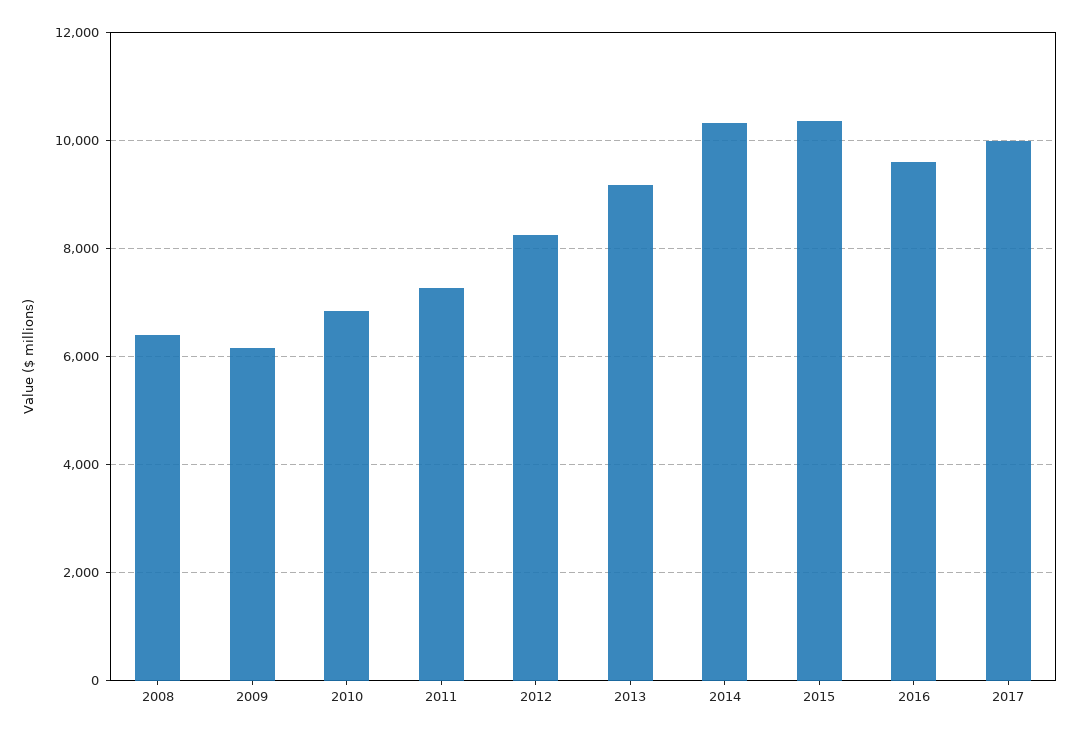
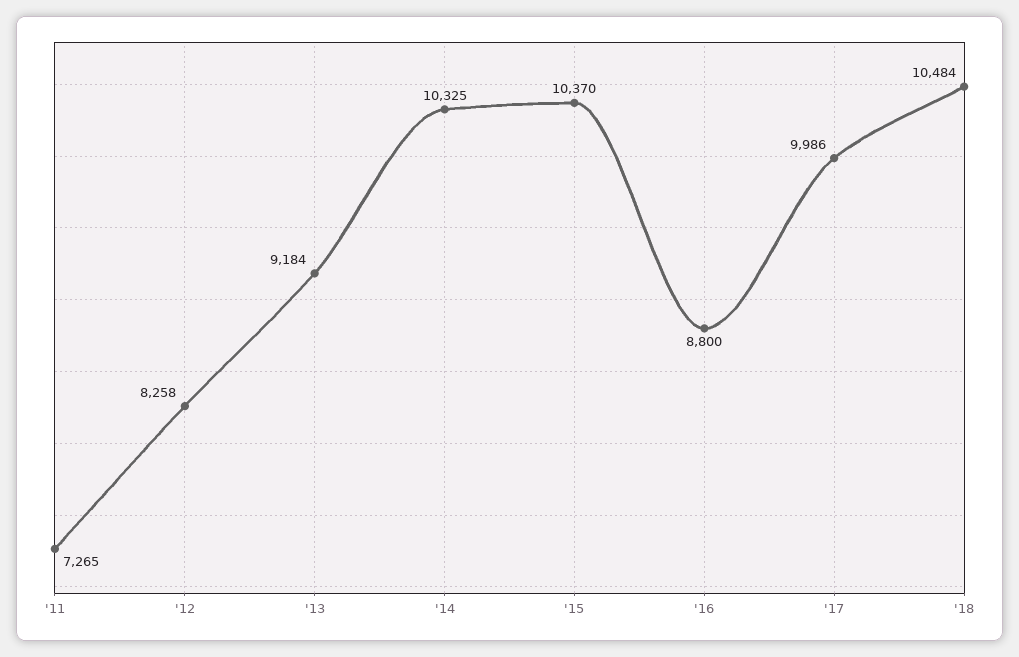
2008: 6400 -> none
2009: 6200 -> none
2010: 6800 -> none
2016: 9600 -> 8800
'18: none -> 10484

